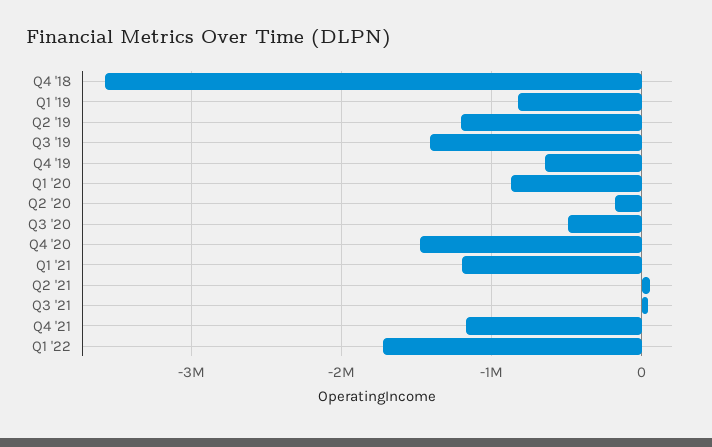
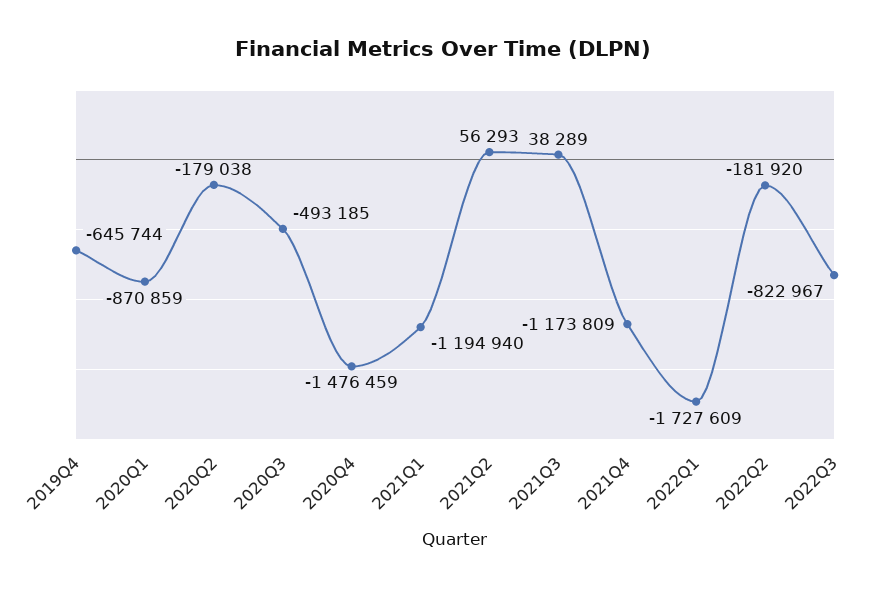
Q4 '18: -3600000 -> none
Q1 '19: -800000 -> none
Q2 '19: -1200000 -> none
Q3 '19: -1400000 -> none
2022Q2: none -> -181920
2022Q3: none -> -822967

